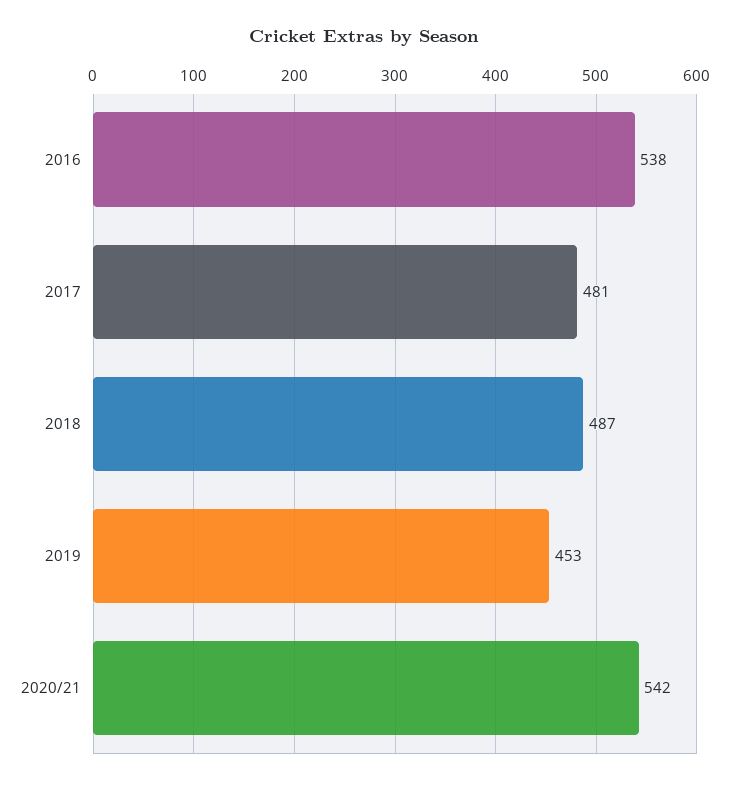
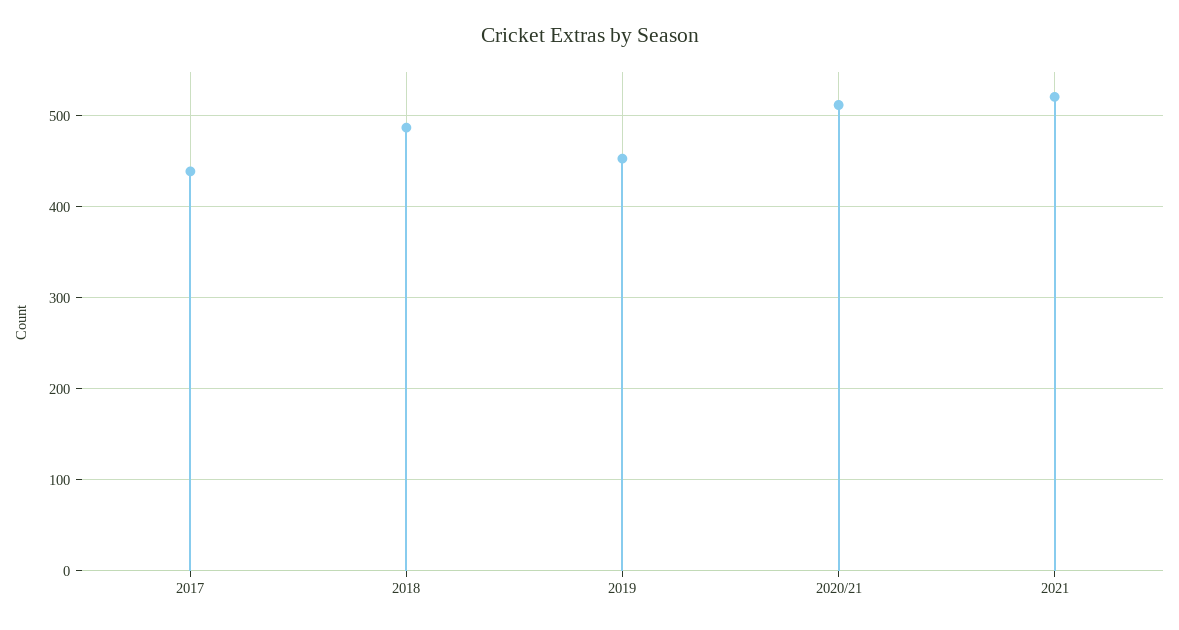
2016: 538 -> none
2017: 481 -> 440
2020/21: 542 -> 510
2021: none -> 520

